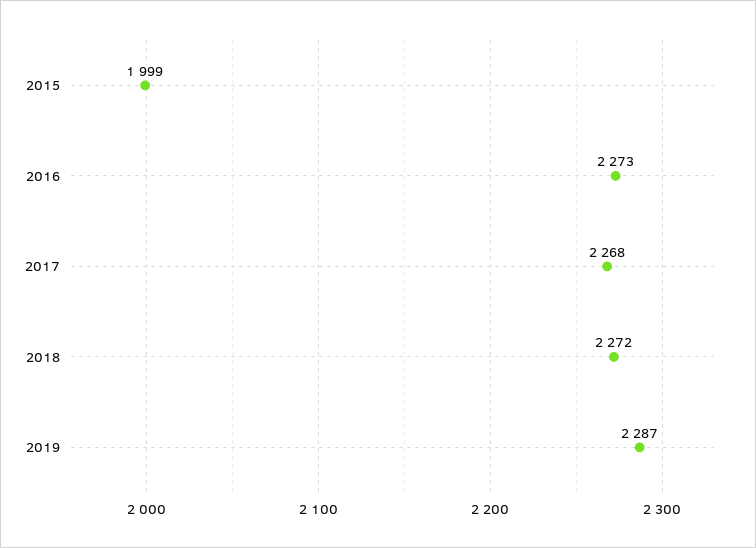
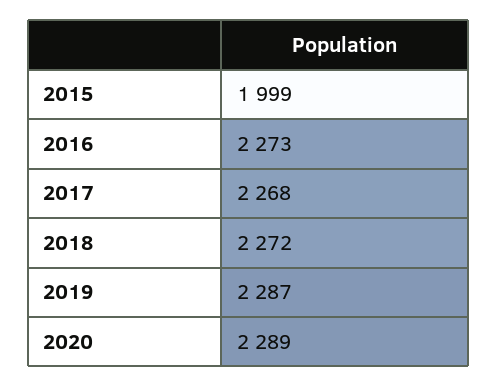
2020: none -> 2289

